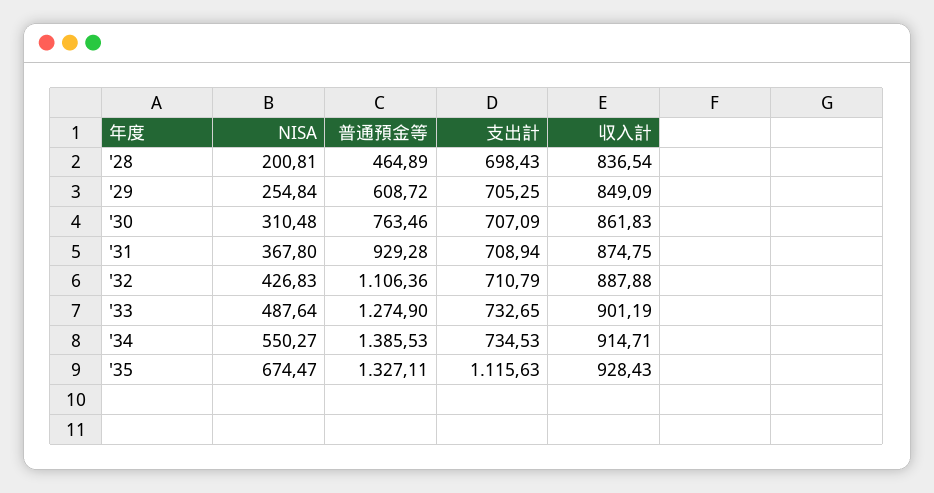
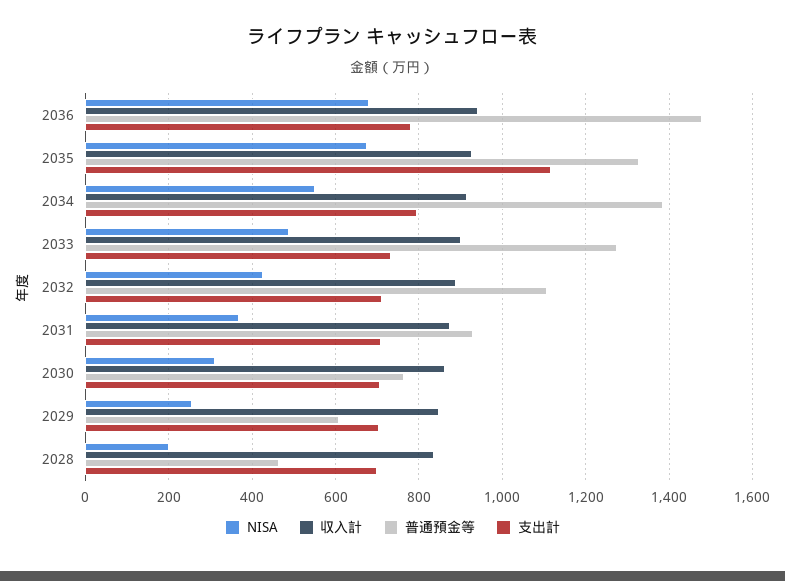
支出計, '34: 734.53 -> 800
NISA, 2036: none -> 680
収入計, 2036: none -> 940
普通預金等, 2036: none -> 1480
支出計, 2036: none -> 780

